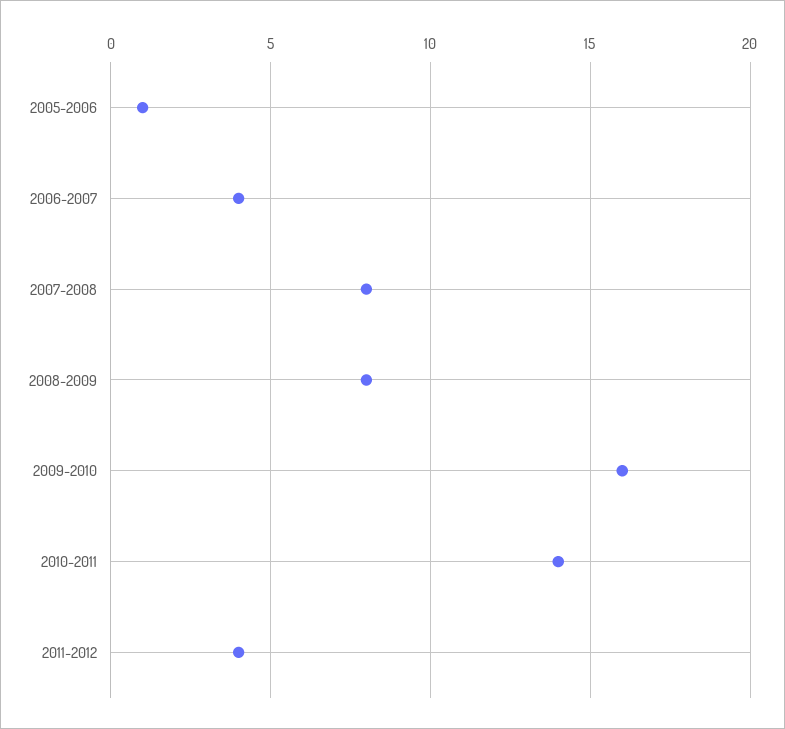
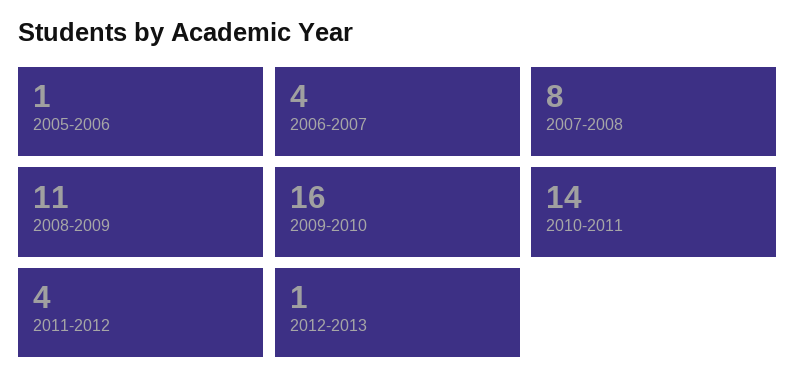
2008-2009: 8 -> 11
2012-2013: none -> 1

